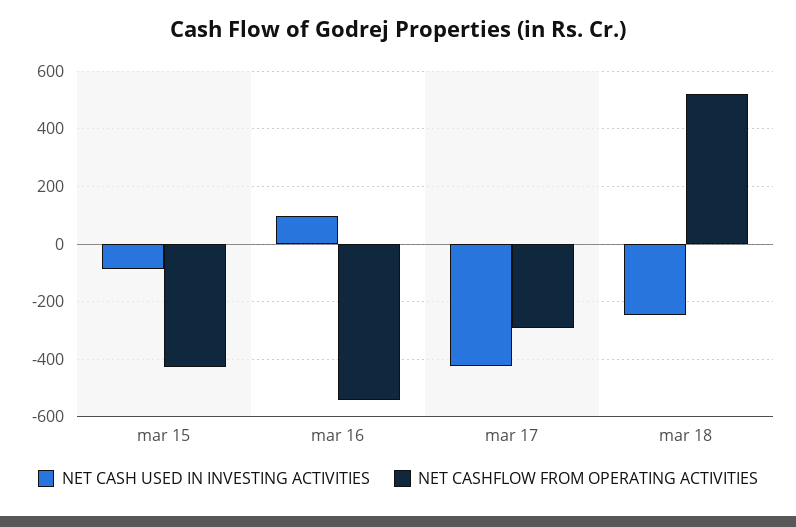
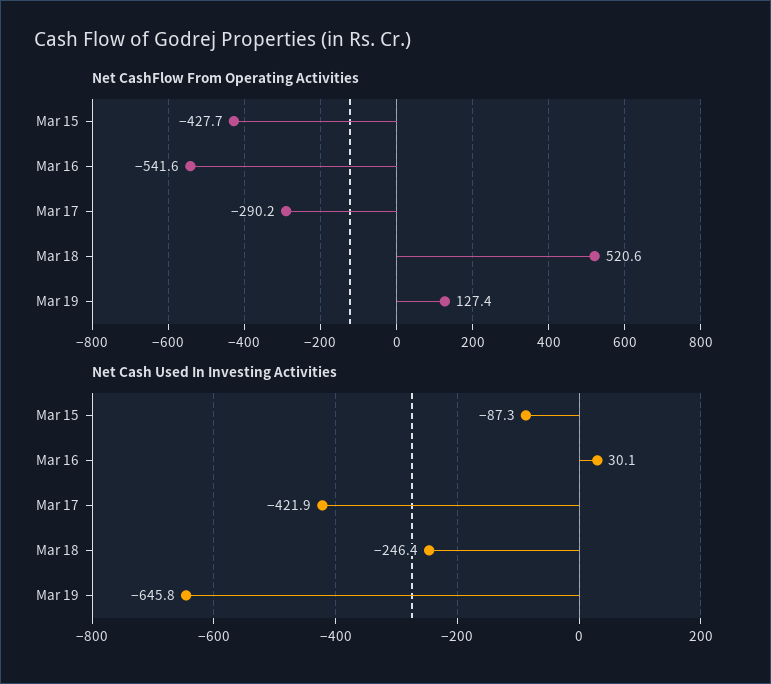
NET CASH USED IN INVESTING ACTIVITIES, mar 16: 100 -> 30.1
NET CASHFLOW FROM OPERATING ACTIVITIES, Mar 19: none -> 127.4
NET CASH USED IN INVESTING ACTIVITIES, Mar 19: none -> -645.8

